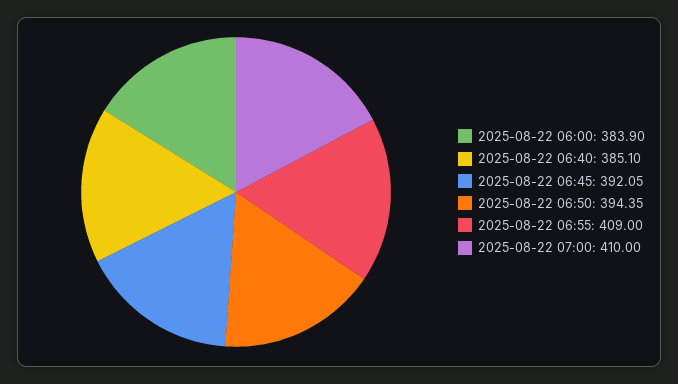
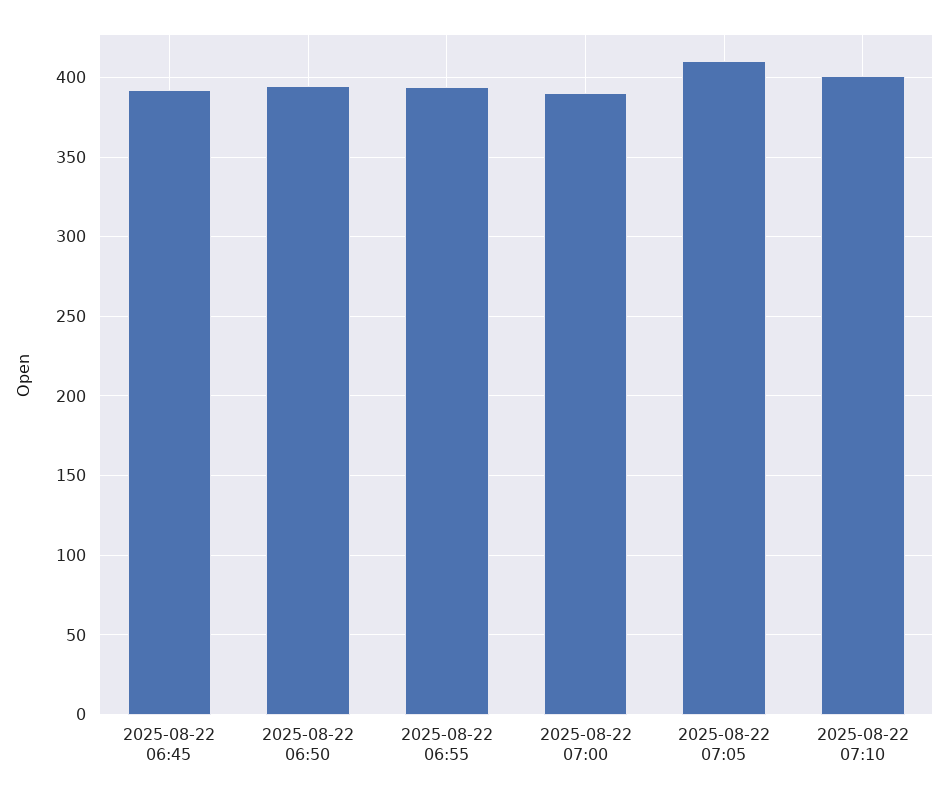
2025-08-22 06:00: 383.9 -> none
2025-08-22 06:40: 385.1 -> none
2025-08-22 06:55: 409 -> 395
2025-08-22 07:00: 410 -> 390
2025-08-22 07:05: none -> 410
2025-08-22 07:10: none -> 400

